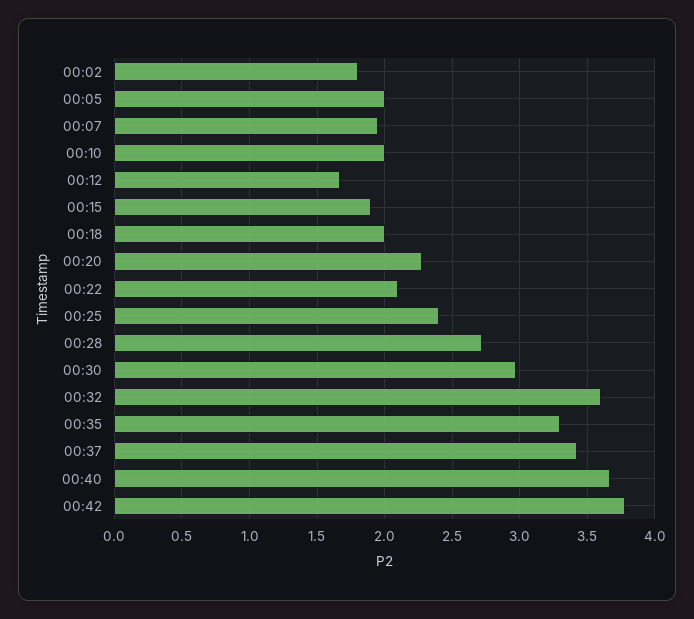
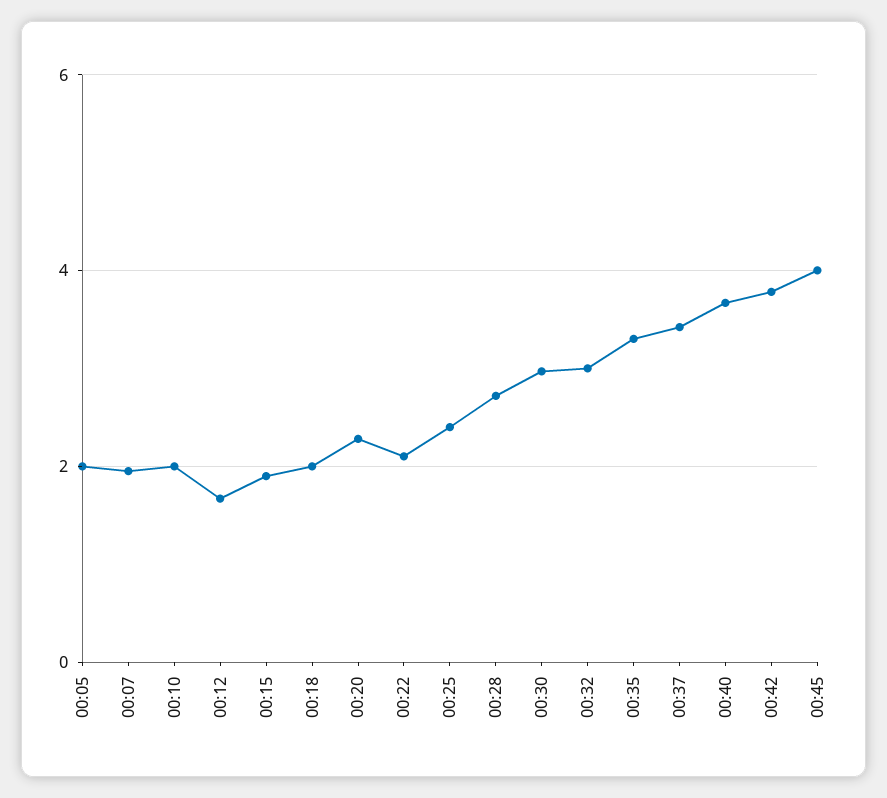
00:02: 1.8 -> none
00:32: 3.6 -> 3
00:45: none -> 4

